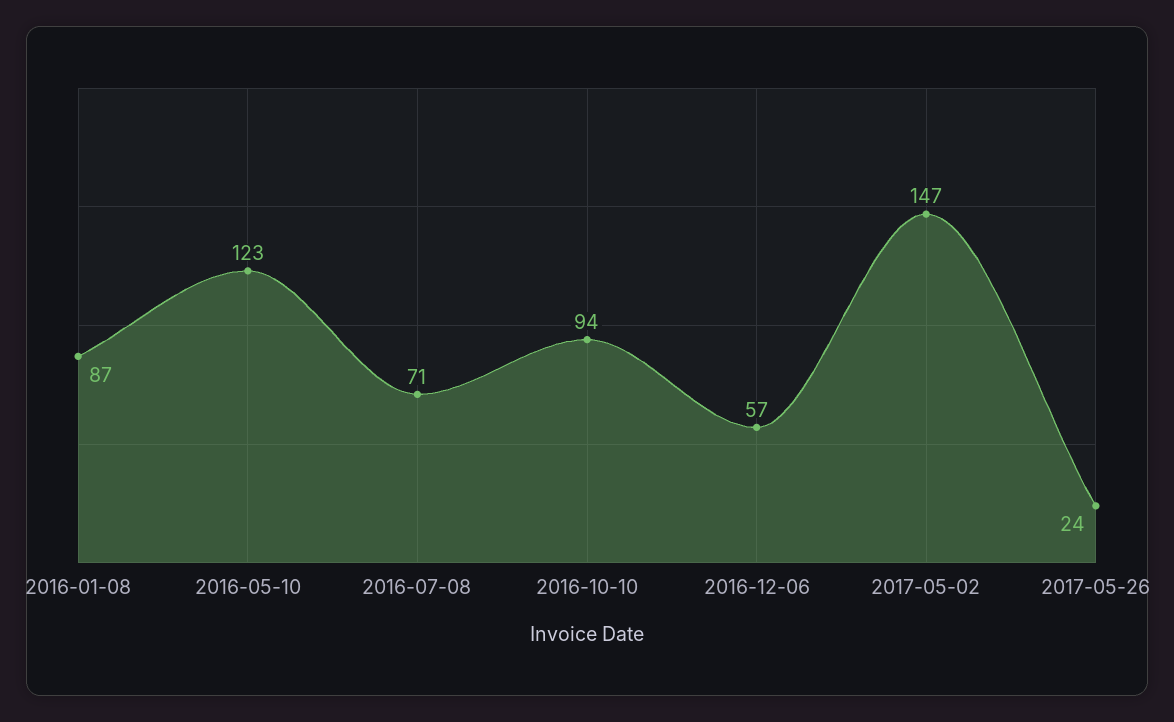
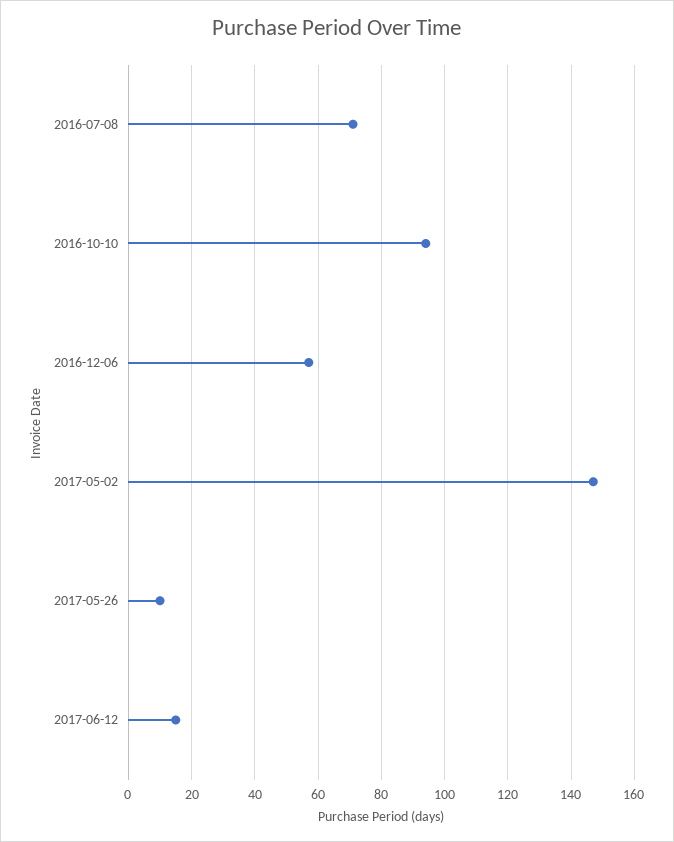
2016-01-08: 87 -> none
2016-05-10: 123 -> none
2017-05-26: 24 -> 10
2017-06-12: none -> 15

